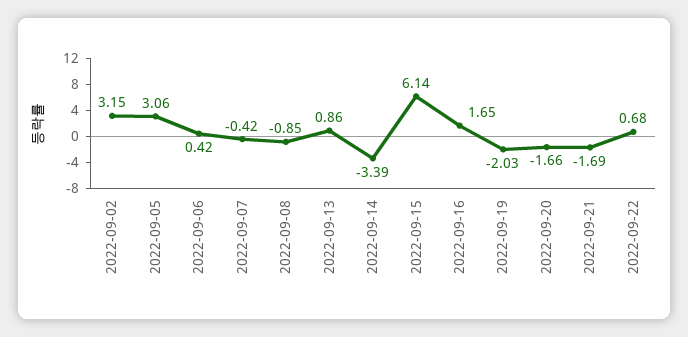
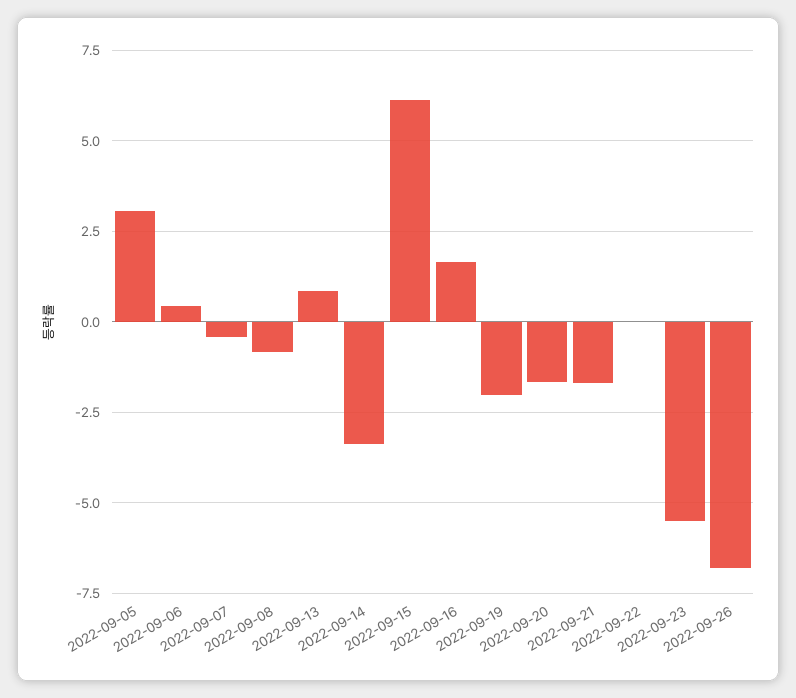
2022-09-02: 3.15 -> none
2022-09-22: 0.68 -> 0
2022-09-23: none -> -5.5
2022-09-26: none -> -6.75

